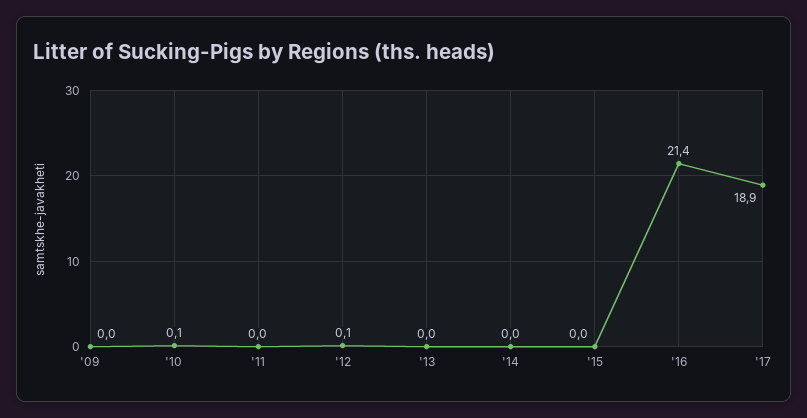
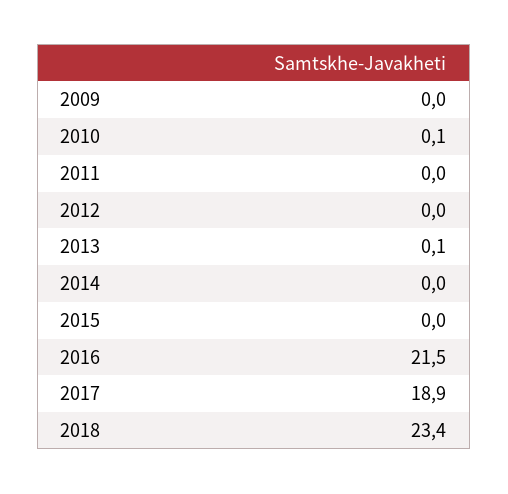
'12: 0.1 -> 0
'13: 0 -> 0.1
'16: 21.4 -> 21.5
2018: none -> 23.4

